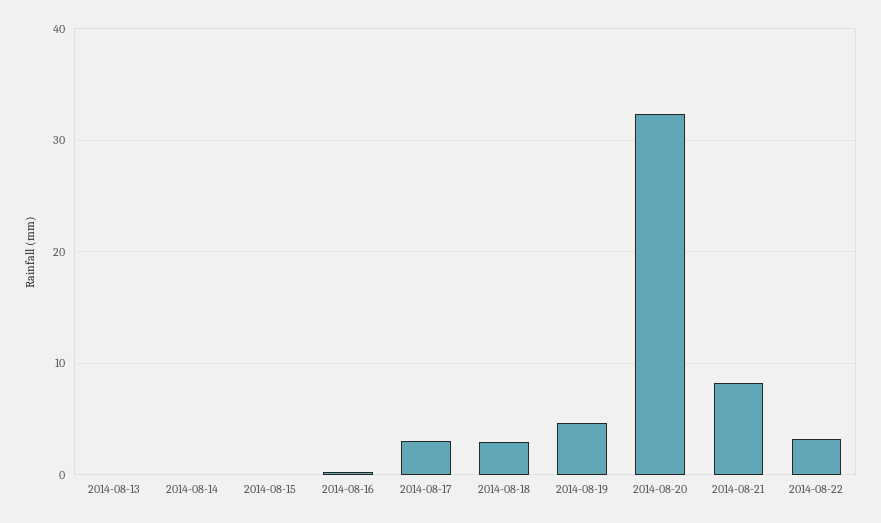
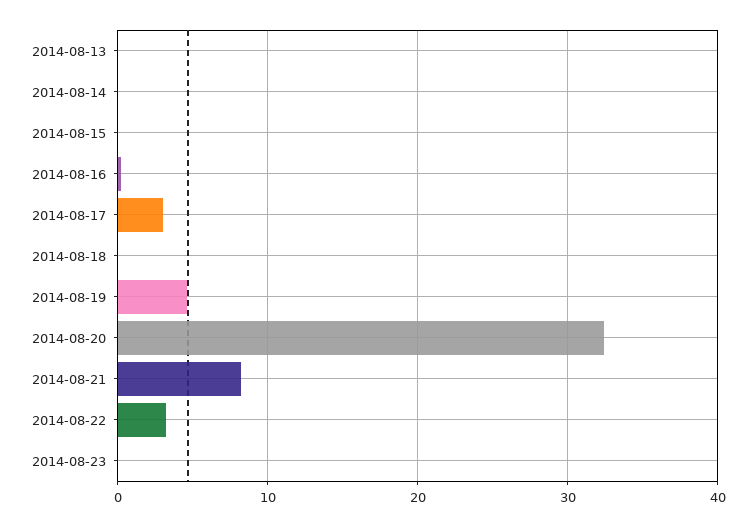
2014-08-18: 3 -> 0
2014-08-23: none -> 0

